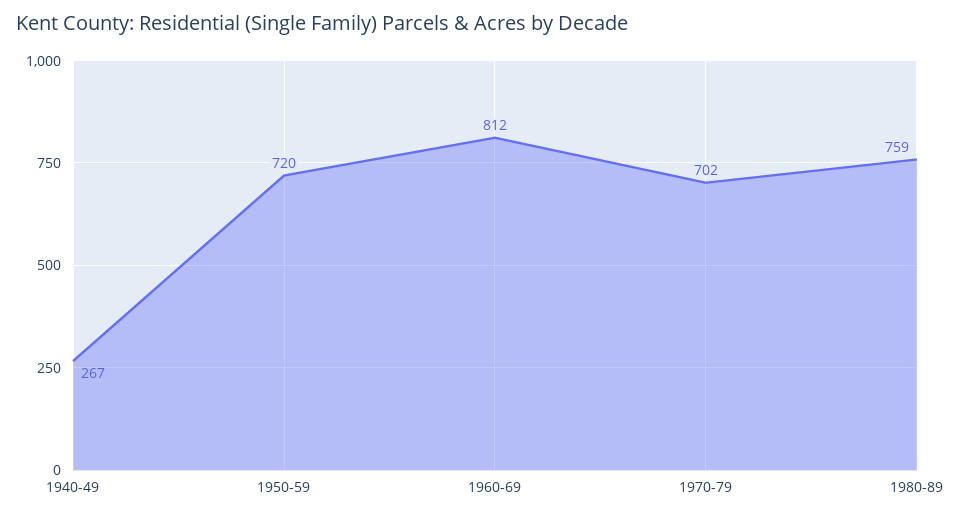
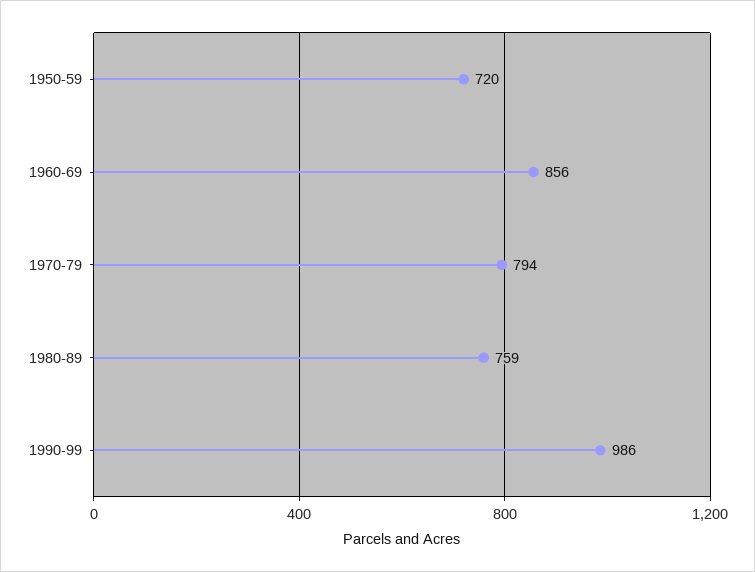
1940-49: 267 -> none
1960-69: 812 -> 856
1970-79: 702 -> 794
1990-99: none -> 986

